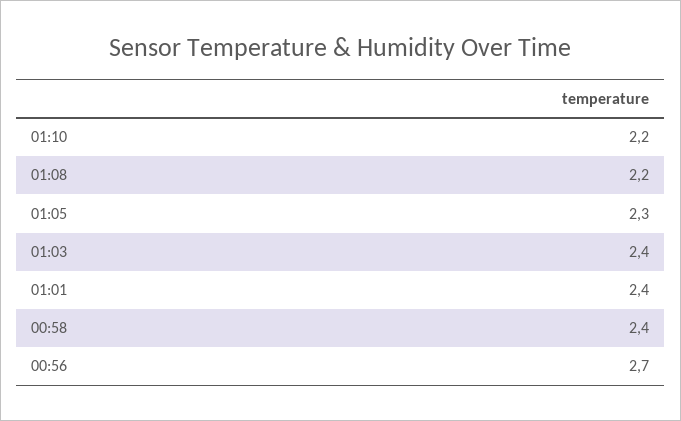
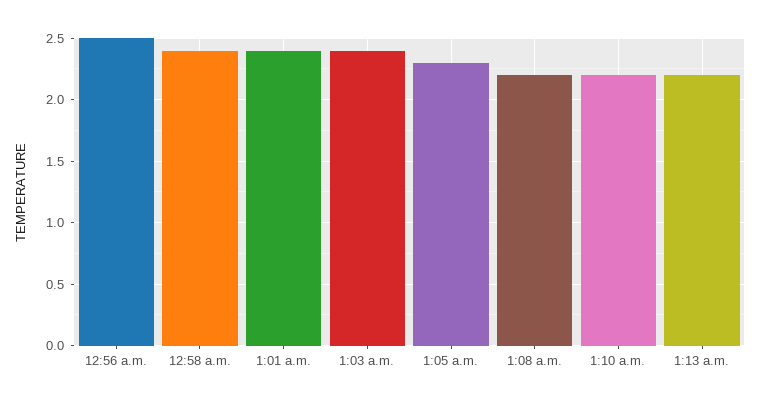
00:56: 2.7 -> 2.5
1:13 a.m.: none -> 2.2

